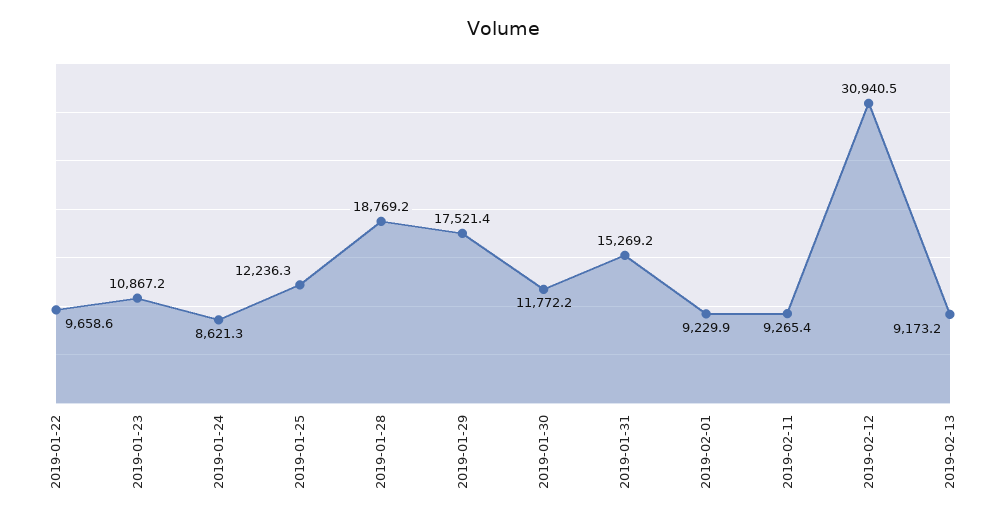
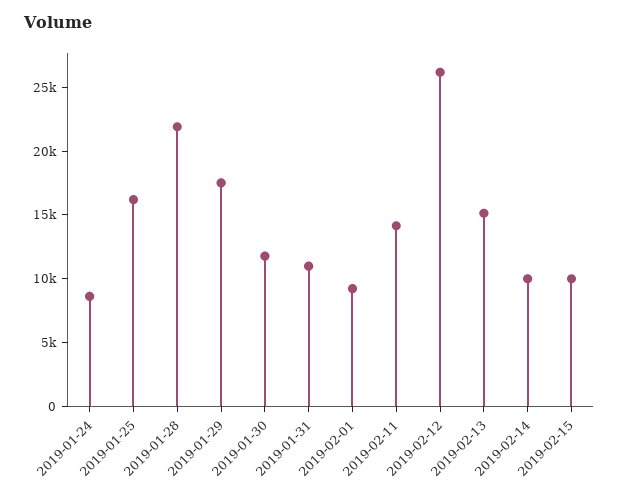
2019-01-22: 9658.6 -> none
2019-01-23: 10867.2 -> none
2019-01-25: 12236.3 -> 16000
2019-01-28: 18769.2 -> 22000
2019-01-31: 15269.2 -> 11000
2019-02-11: 9265.4 -> 14000
2019-02-12: 30940.5 -> 26000
2019-02-13: 9173.2 -> 15000
2019-02-14: none -> 10000
2019-02-15: none -> 10000

